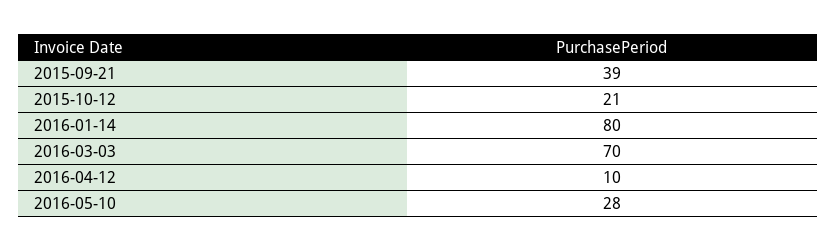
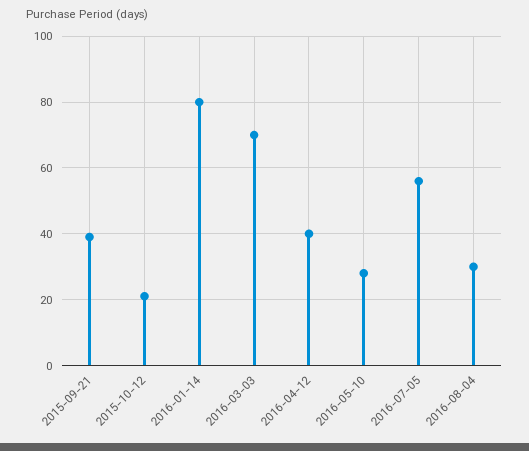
2016-04-12: 10 -> 40
2016-07-05: none -> 55
2016-08-04: none -> 30

